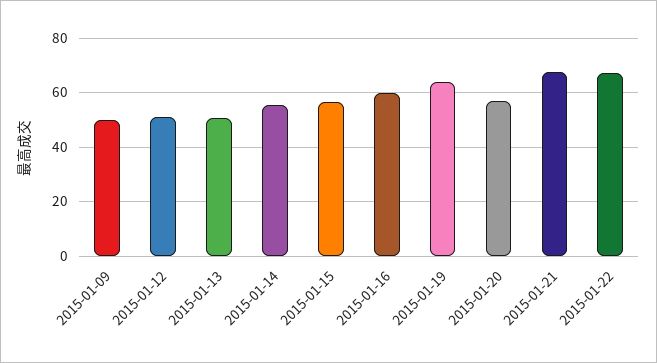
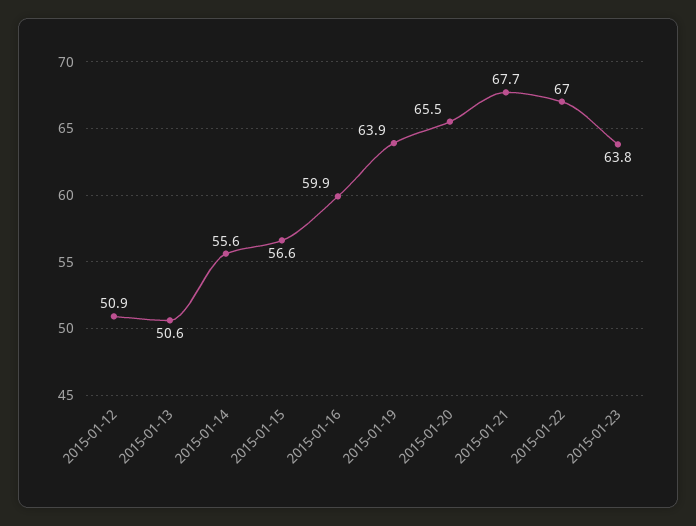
2015-01-09: 50 -> none
2015-01-20: 57.5 -> 65.5
2015-01-23: none -> 63.8

